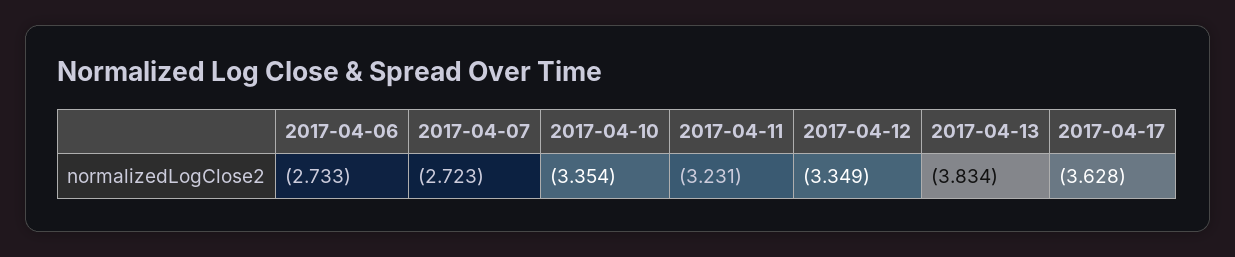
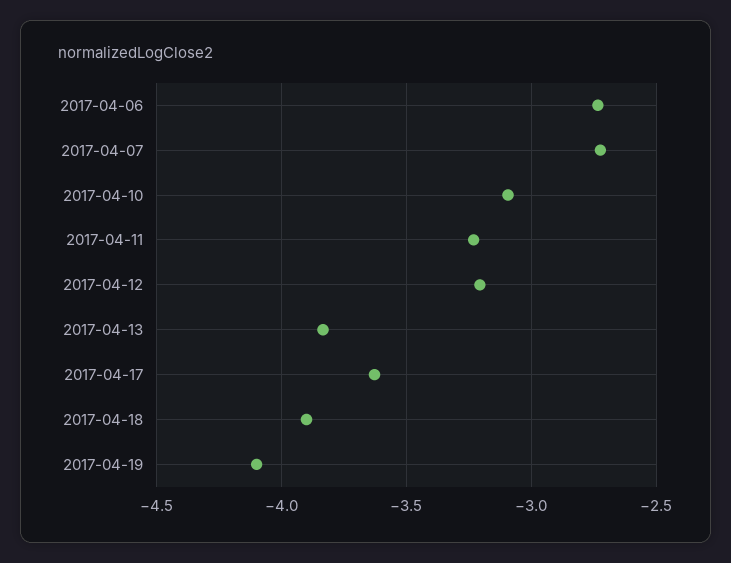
2017-04-10: -3.354 -> -3.1
2017-04-12: -3.349 -> -3.2
2017-04-18: none -> -3.9
2017-04-19: none -> -4.1

